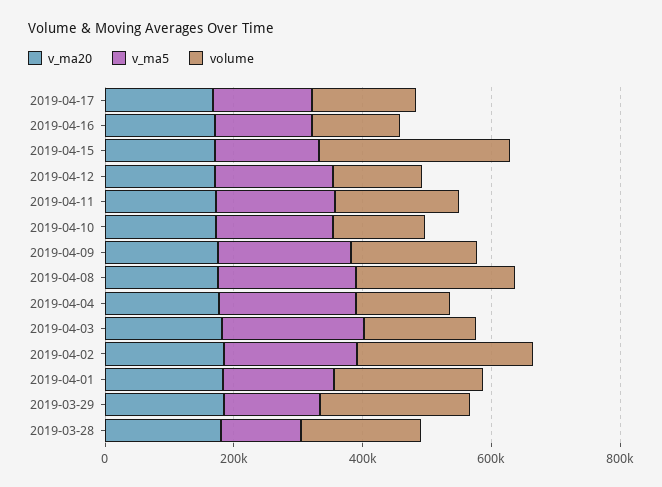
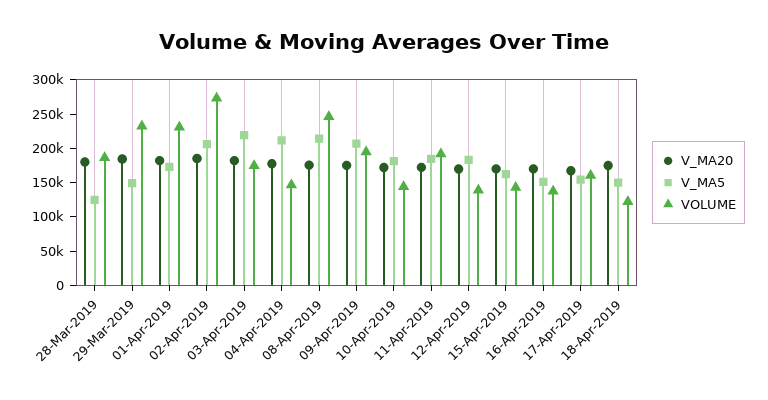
volume, 2019-04-15: 300000 -> 150000
v_ma20, 18-Apr-2019: none -> 175000
v_ma5, 18-Apr-2019: none -> 150000
volume, 18-Apr-2019: none -> 125000

